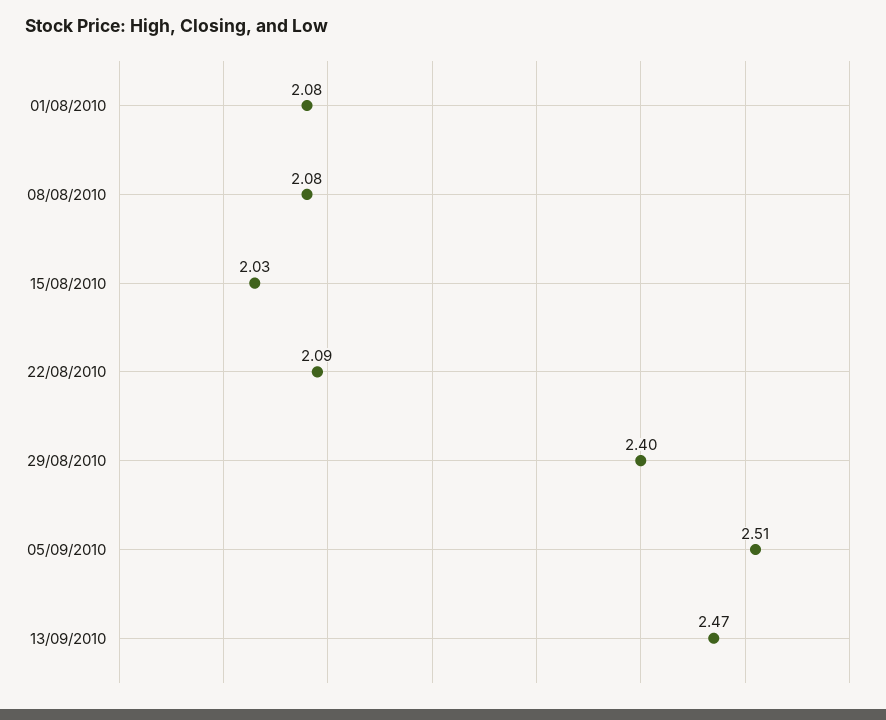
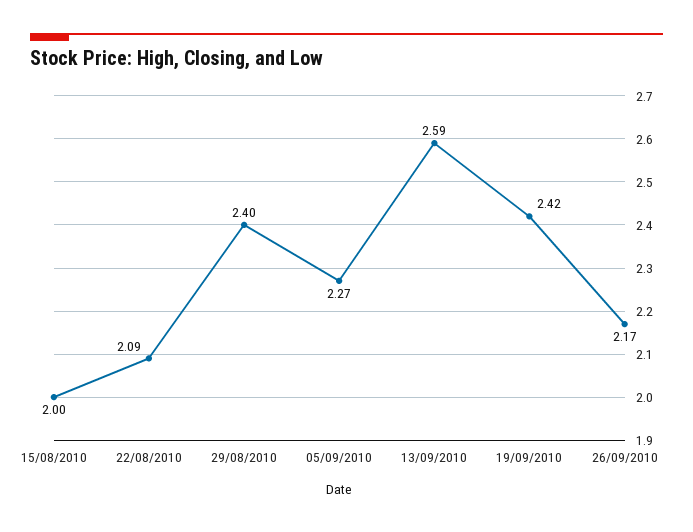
01/08/2010: 2.08 -> none
08/08/2010: 2.08 -> none
15/08/2010: 2.03 -> 2
05/09/2010: 2.51 -> 2.27
13/09/2010: 2.47 -> 2.59
19/09/2010: none -> 2.42
26/09/2010: none -> 2.17

